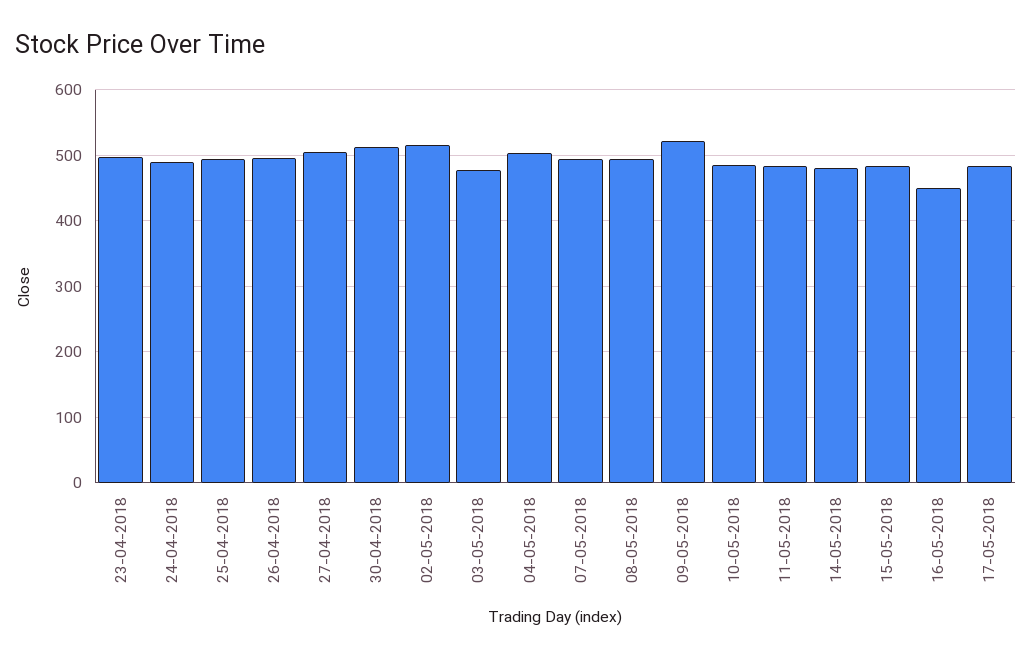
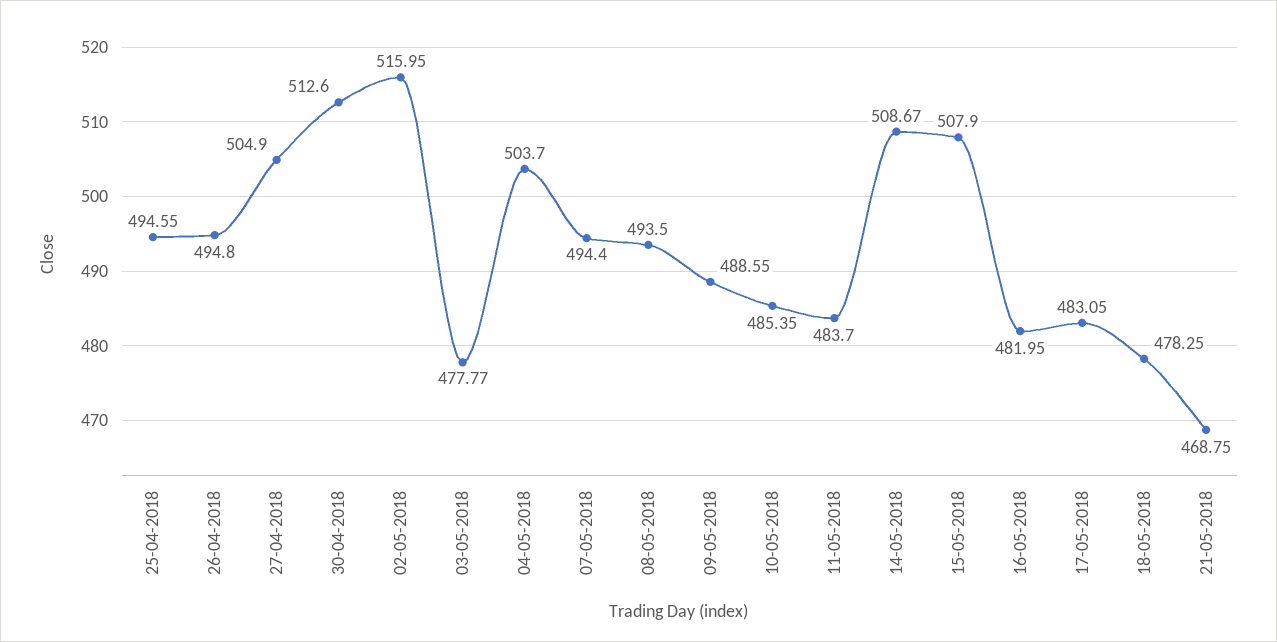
23-04-2018: 500 -> none
24-04-2018: 490 -> none
09-05-2018: 520 -> 488.55
14-05-2018: 480 -> 508.67
15-05-2018: 480 -> 507.9
16-05-2018: 450 -> 481.95
18-05-2018: none -> 478.25
21-05-2018: none -> 468.75

